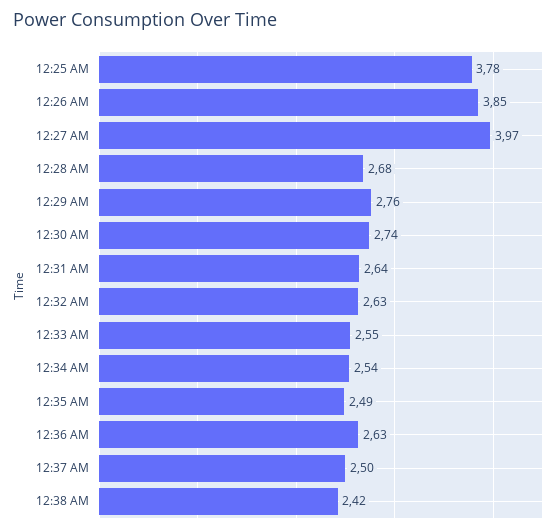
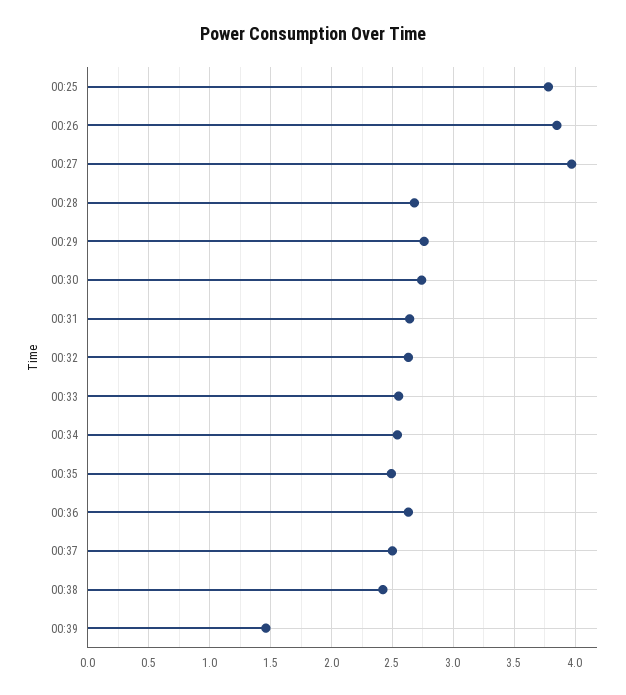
00:39: none -> 1.45

